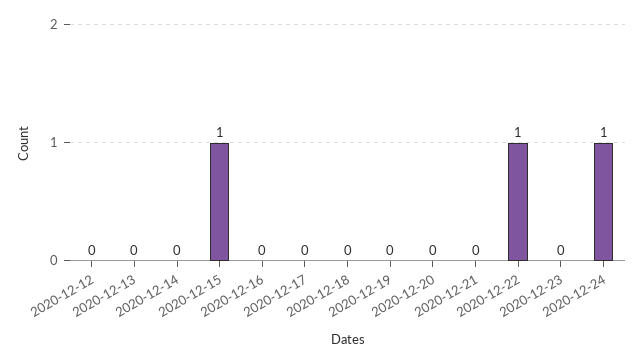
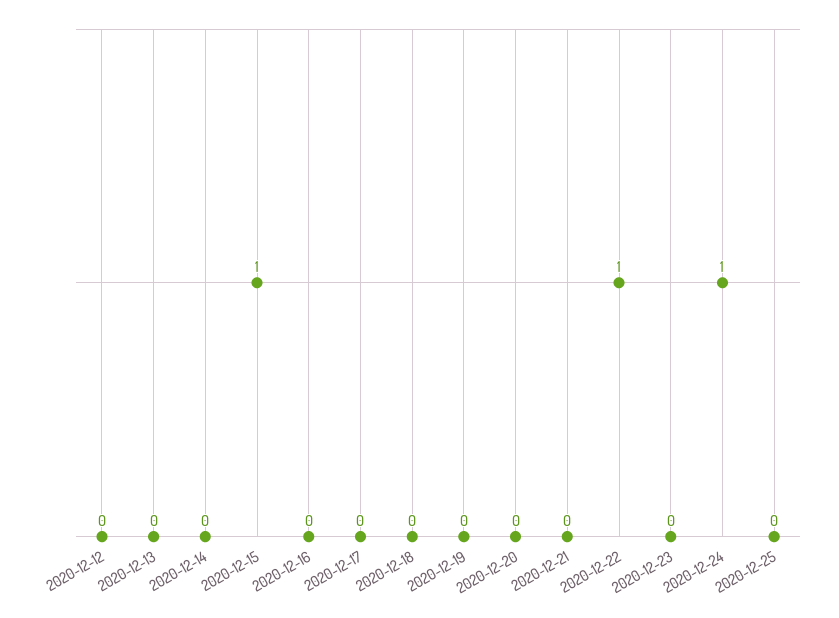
2020-12-25: none -> 0

